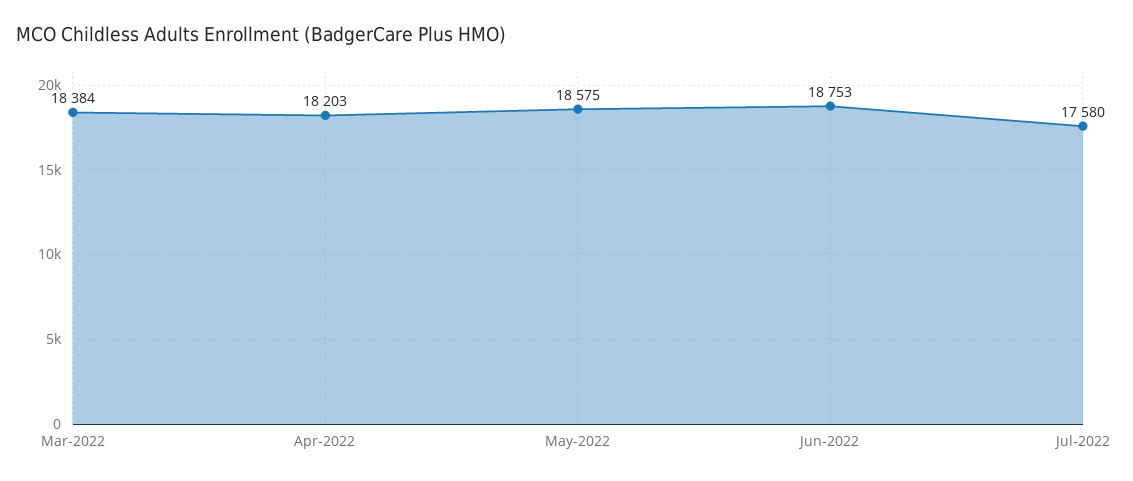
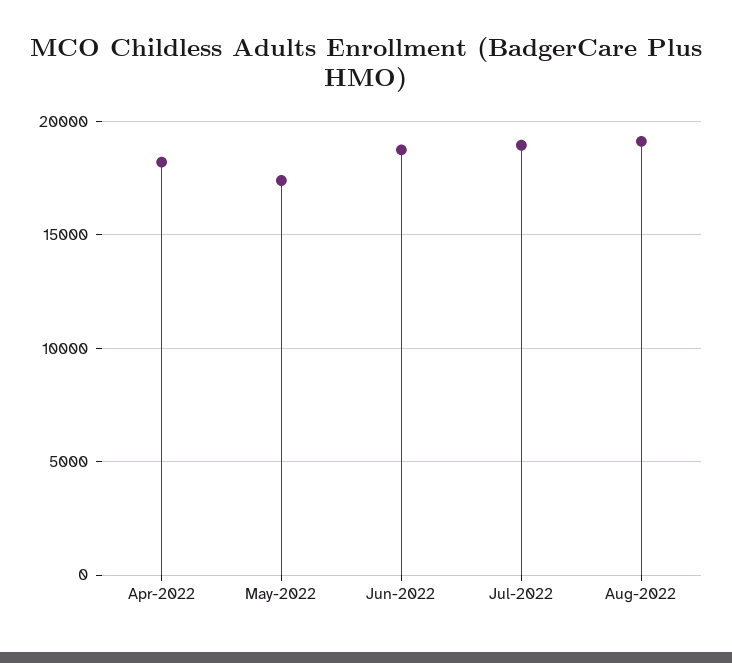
Mar-2022: 18384 -> none
May-2022: 18575 -> 17500
Jul-2022: 17580 -> 19000
Aug-2022: none -> 19000

